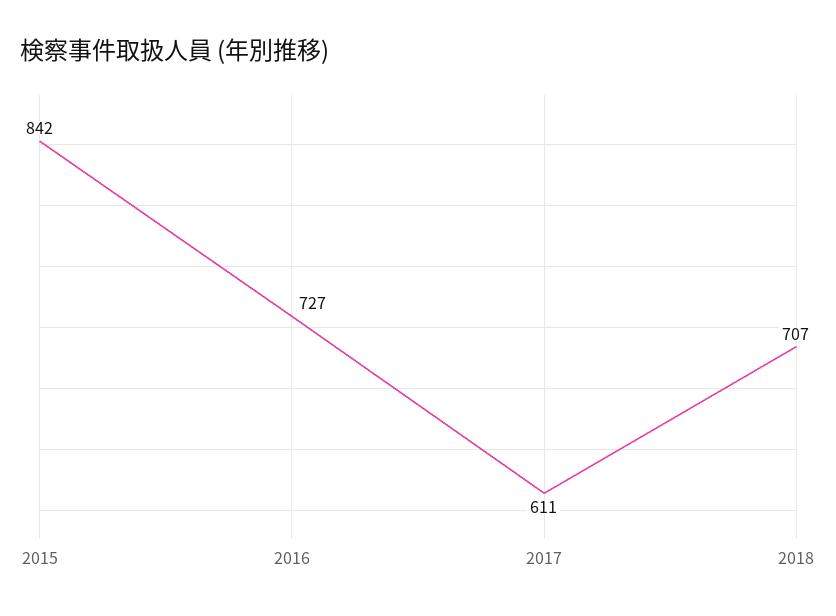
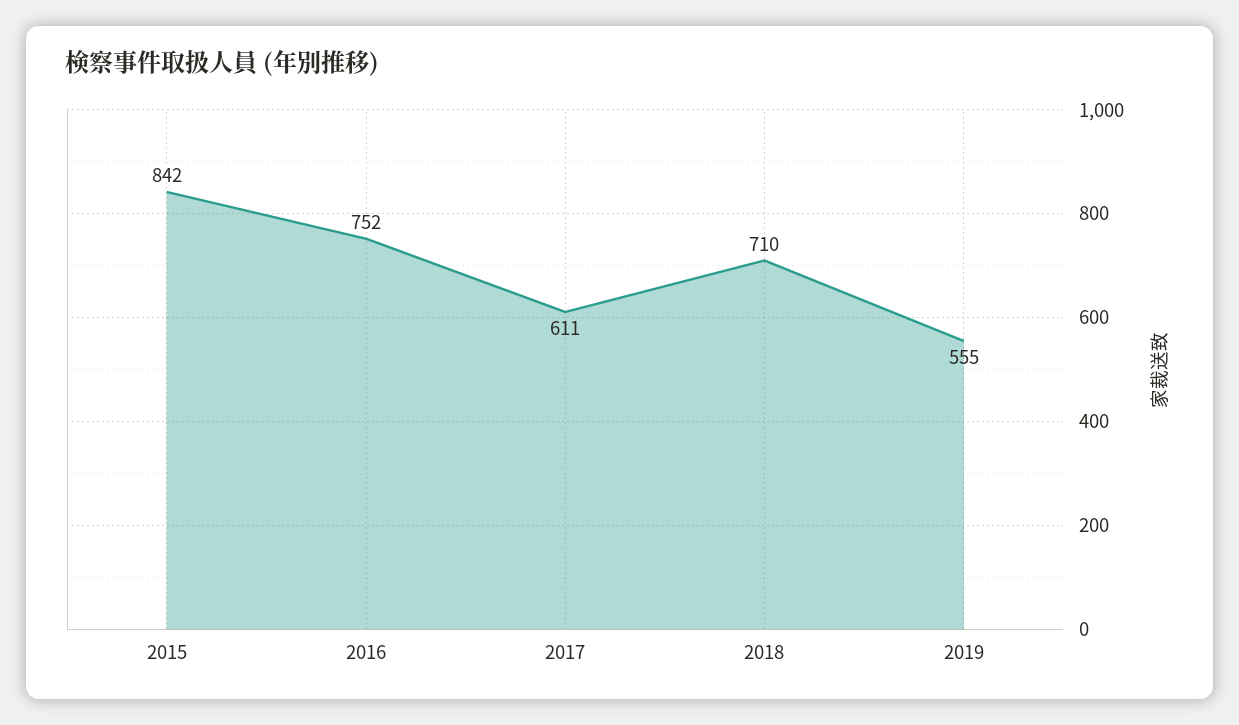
2016: 727 -> 752
2018: 707 -> 710
2019: none -> 555

